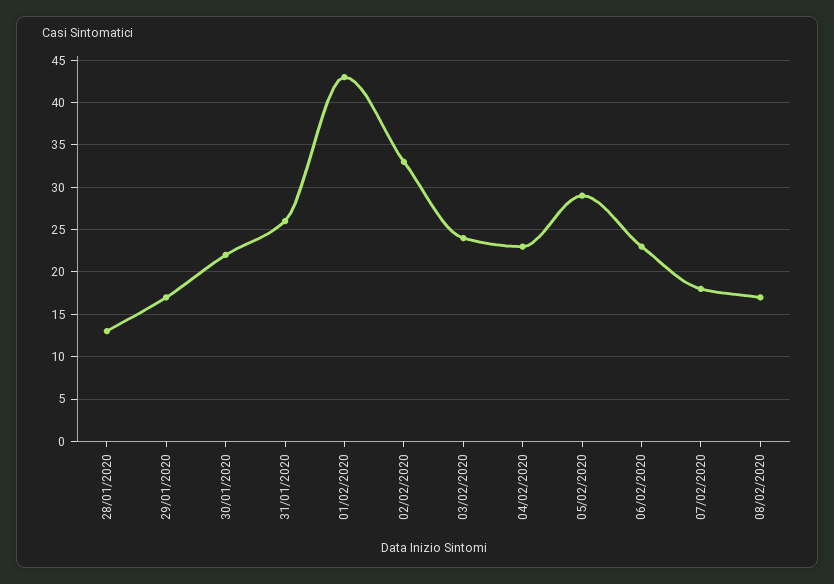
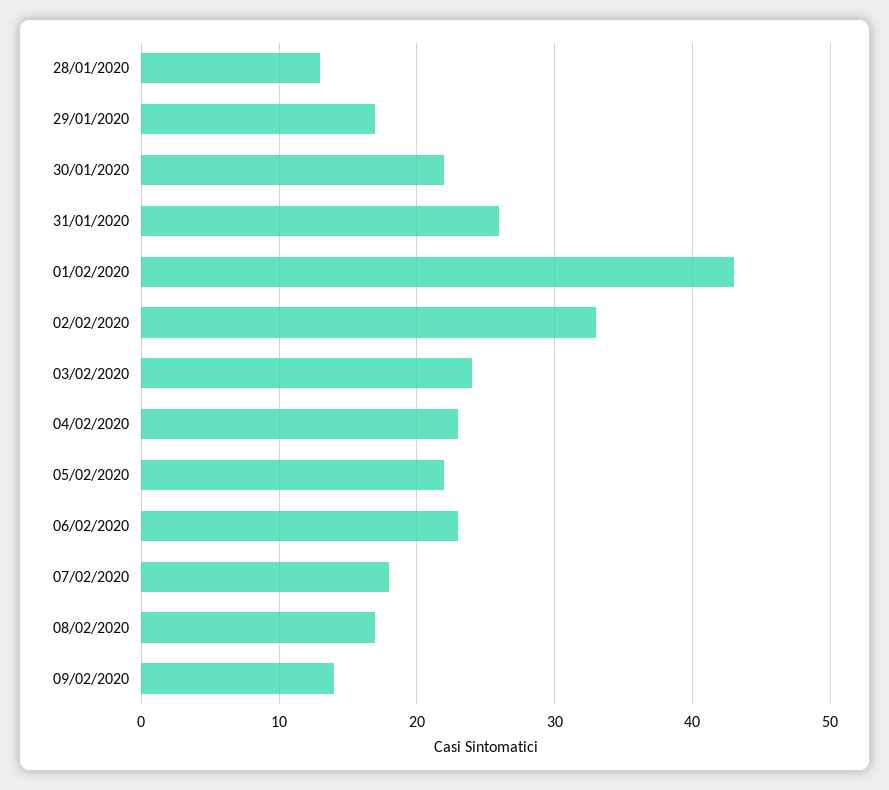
05/02/2020: 29 -> 22
09/02/2020: none -> 14

